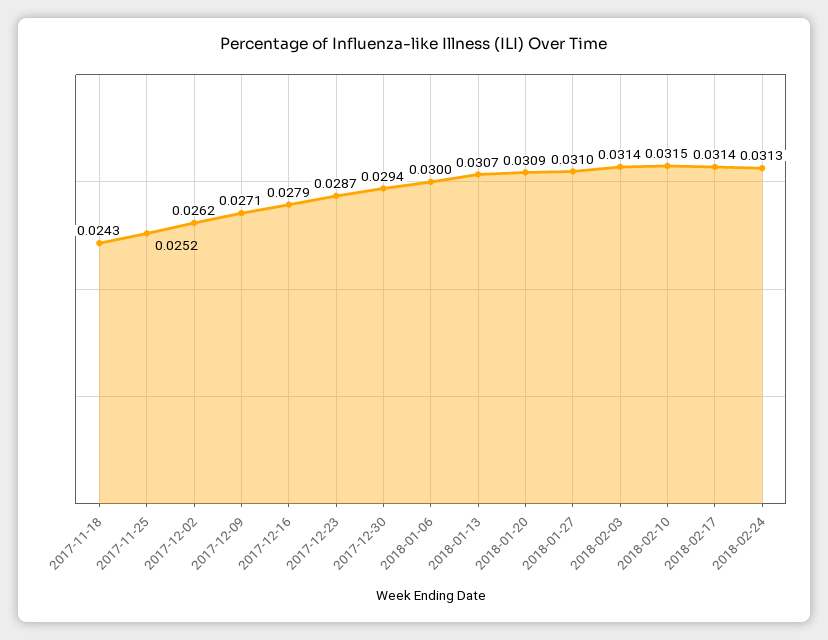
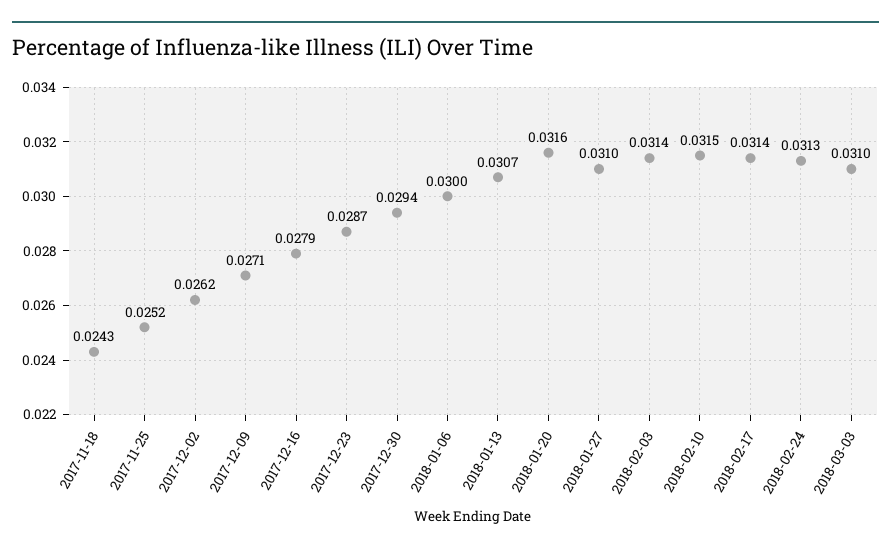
2018-01-20: 0.0309 -> 0.0316
2018-03-03: none -> 0.031

